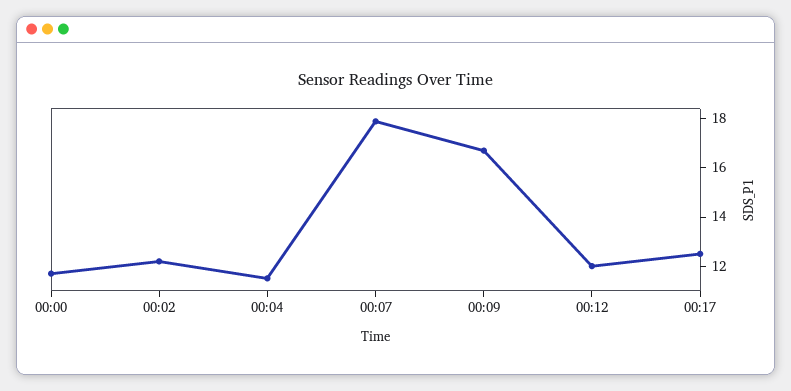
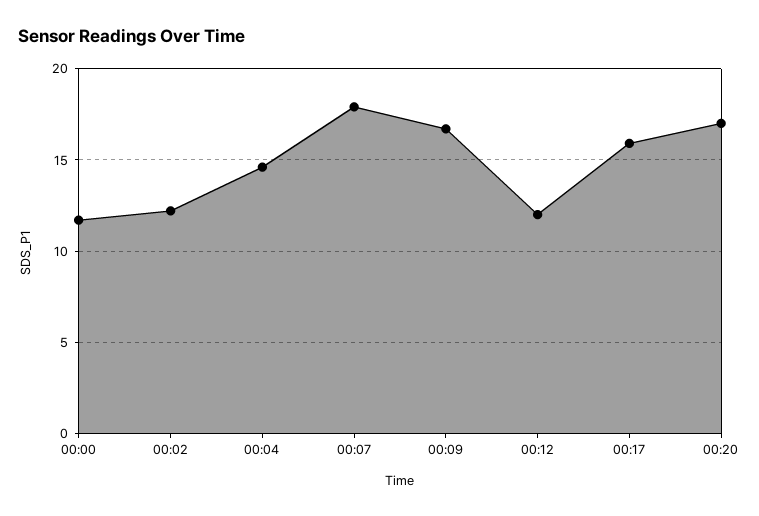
00:04: 11.5 -> 14.5
00:17: 12.5 -> 16
00:20: none -> 17

